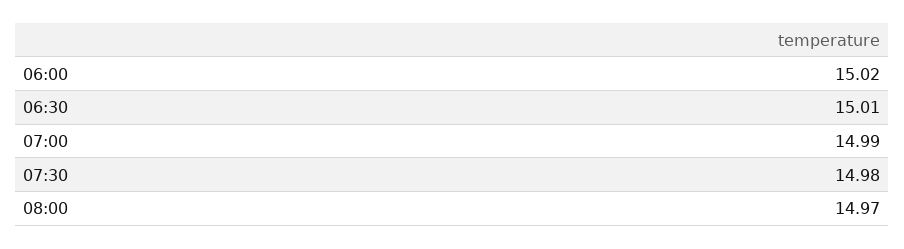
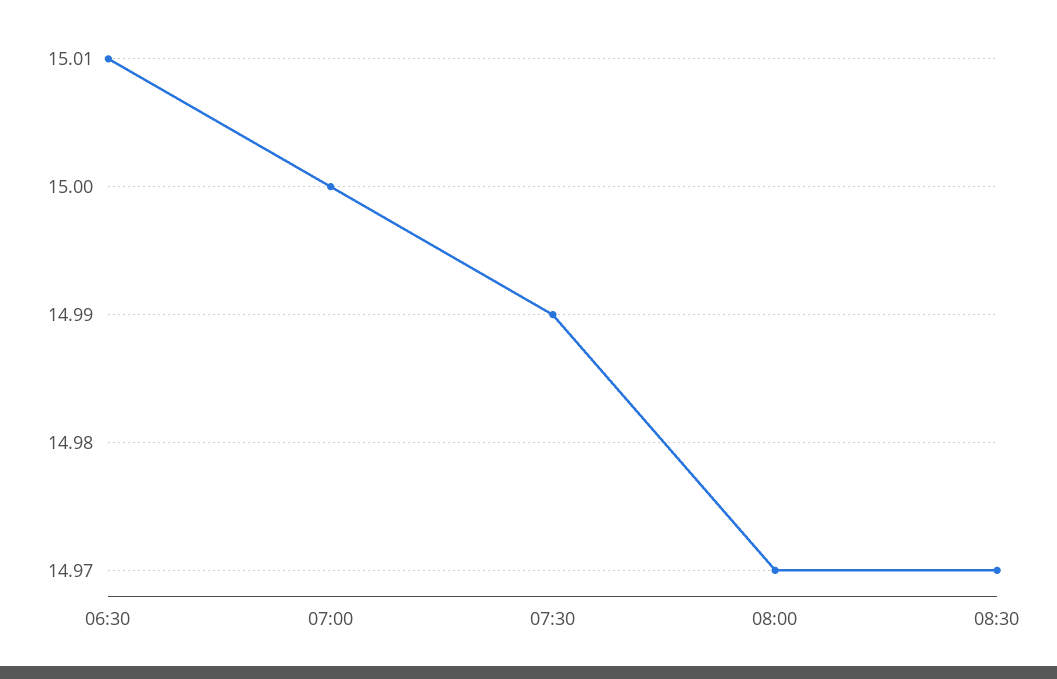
06:00: 15.02 -> none
07:00: 14.99 -> 15
07:30: 14.98 -> 14.99
08:30: none -> 14.97

